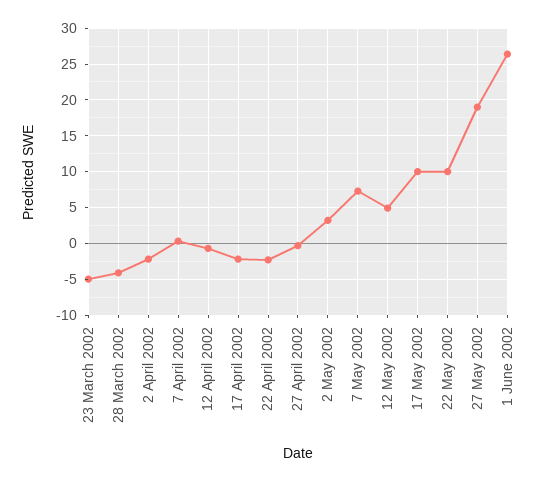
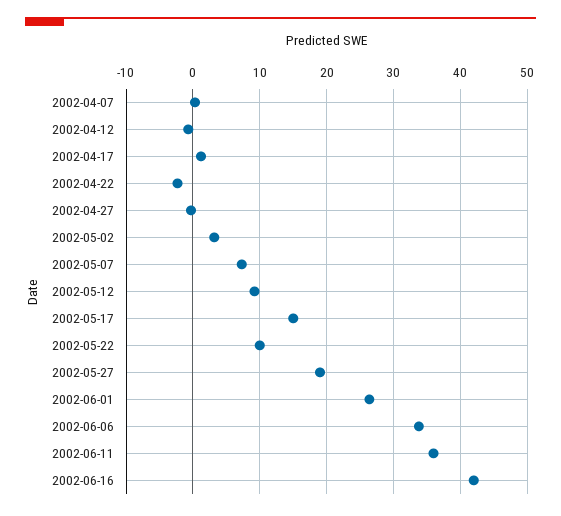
23 March 2002: -5 -> none
28 March 2002: -4 -> none
2 April 2002: -2 -> none
17 April 2002: -2 -> 1
12 May 2002: 5 -> 9
17 May 2002: 10 -> 15
2002-06-06: none -> 34
2002-06-11: none -> 36
2002-06-16: none -> 42

